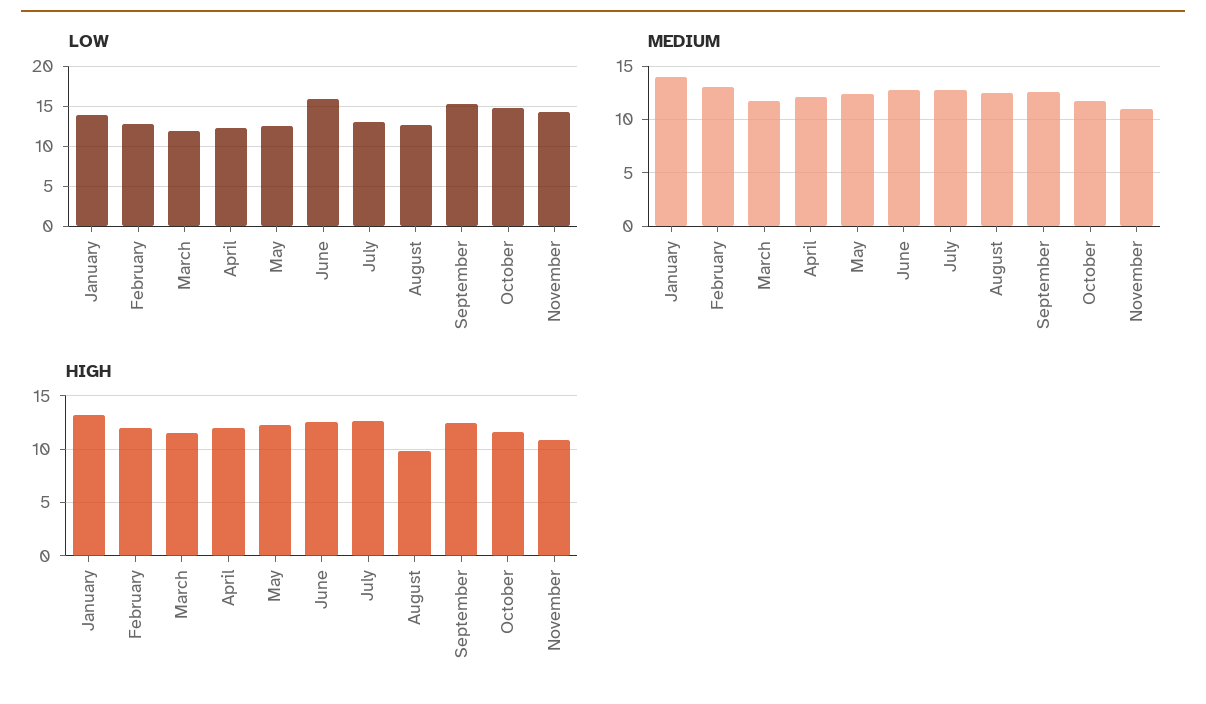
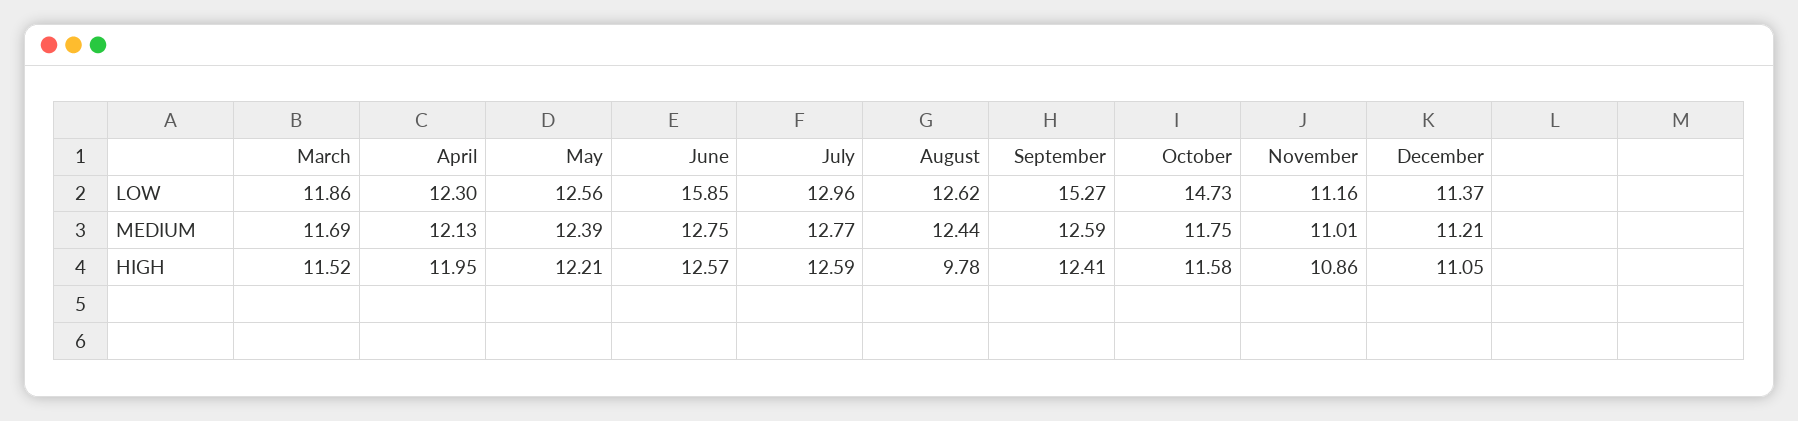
LOW, January: 14 -> none
LOW, February: 13 -> none
LOW, November: 14 -> 11.16
MEDIUM, January: 14 -> none
MEDIUM, February: 13 -> none
HIGH, January: 13 -> none
HIGH, February: 12 -> none
LOW, December: none -> 11.37
MEDIUM, December: none -> 11.21
HIGH, December: none -> 11.05

